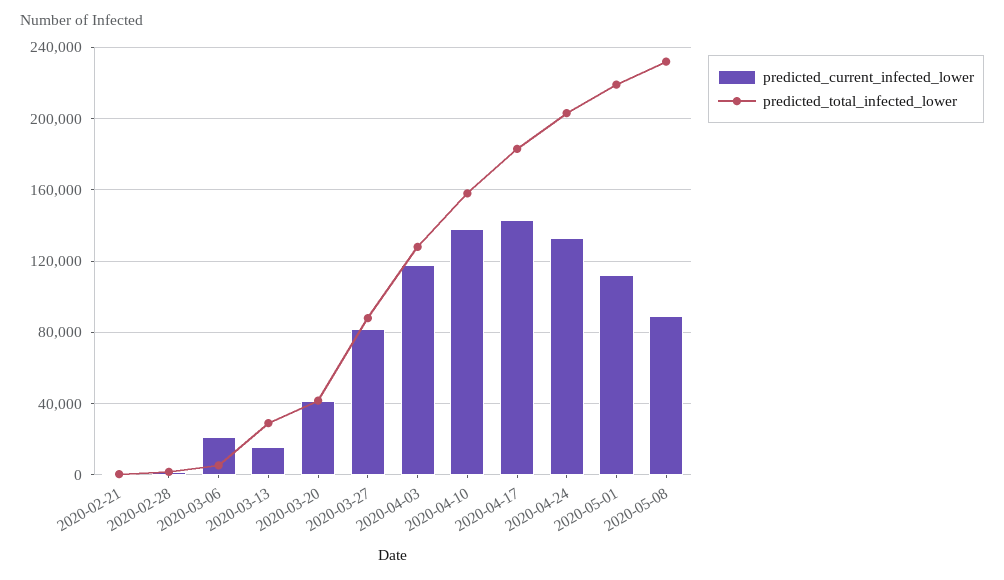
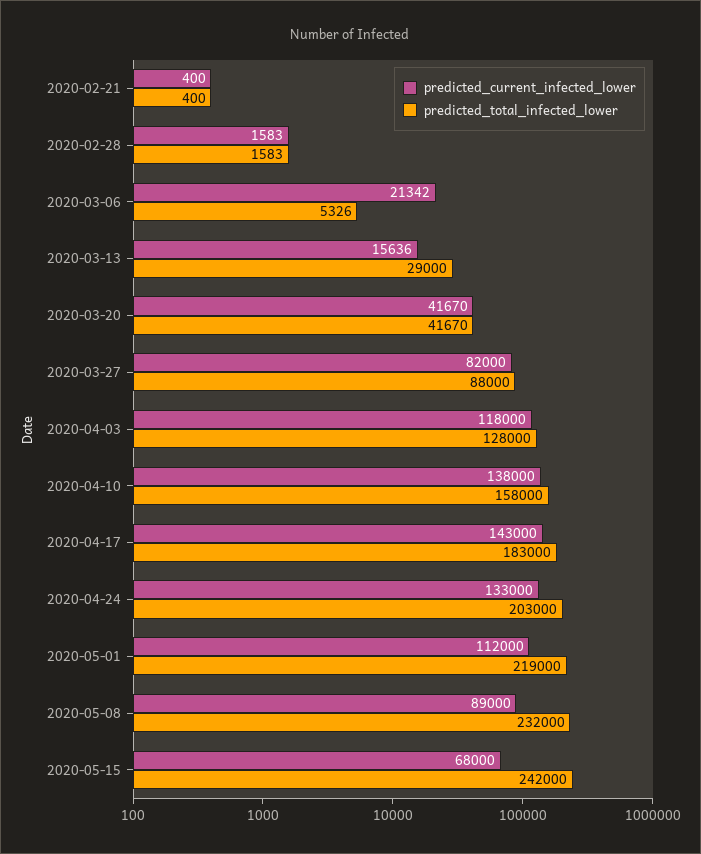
predicted_current_infected_lower, 2020-05-15: none -> 68000
predicted_total_infected_lower, 2020-05-15: none -> 242000

